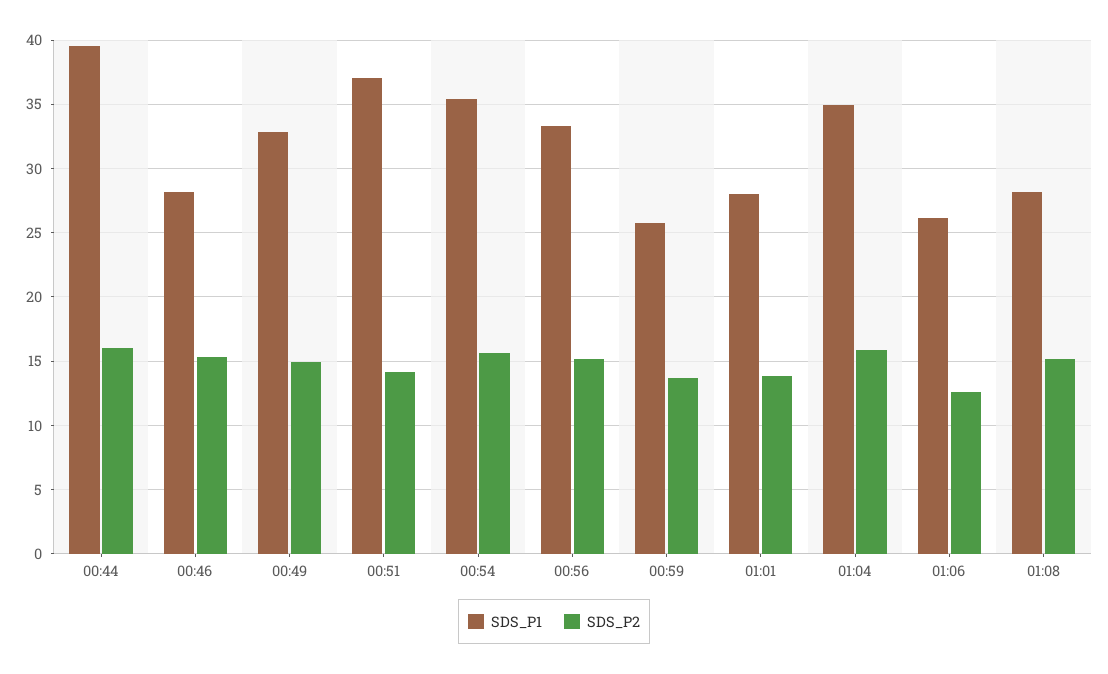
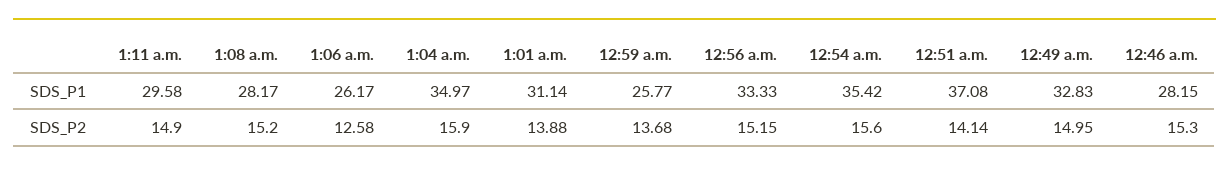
SDS_P1, 00:44: 39.5 -> none
SDS_P2, 00:44: 16 -> none
SDS_P1, 01:01: 28 -> 31.14
SDS_P1, 1:11 a.m.: none -> 29.58
SDS_P2, 1:11 a.m.: none -> 14.9

